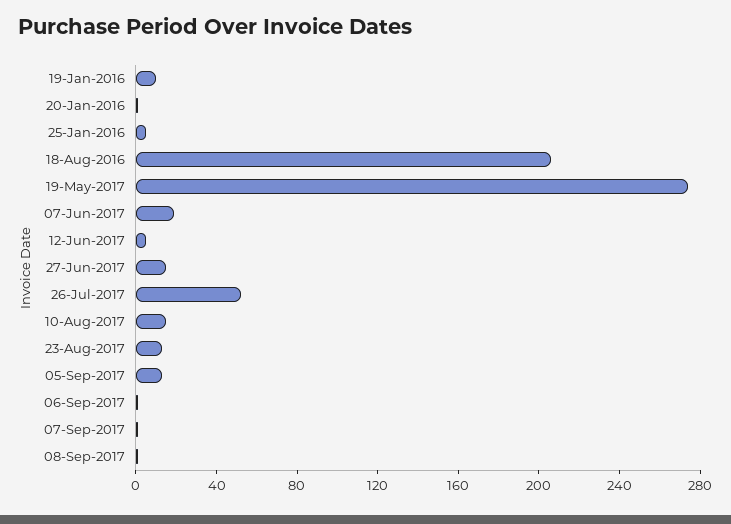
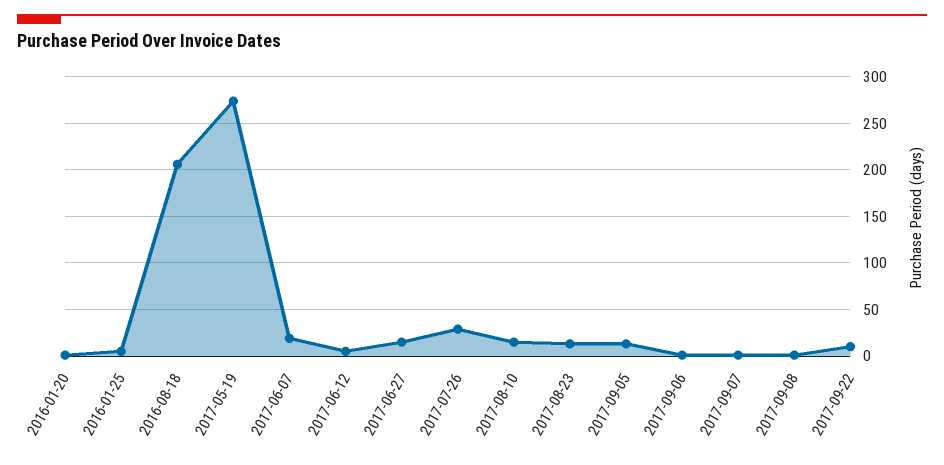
19-Jan-2016: 10 -> none
26-Jul-2017: 50 -> 30
2017-09-22: none -> 10

